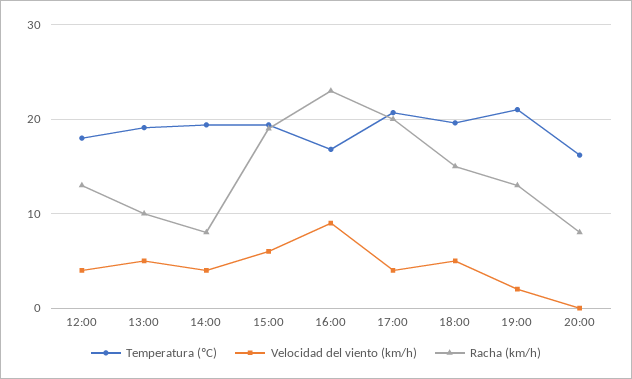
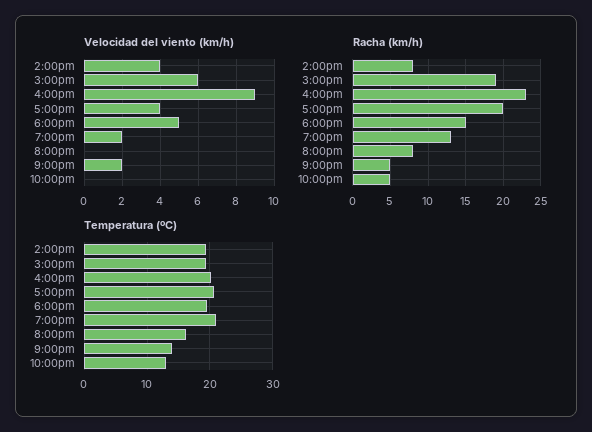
Temperatura (ºC), 12:00: 18 -> none
Velocidad del viento (km/h), 12:00: 4 -> none
Racha (km/h), 12:00: 13 -> none
Temperatura (ºC), 13:00: 19 -> none
Velocidad del viento (km/h), 13:00: 5 -> none
Racha (km/h), 13:00: 10 -> none
Temperatura (ºC), 16:00: 17 -> 20
Velocidad del viento (km/h), 9:00pm: none -> 2
Velocidad del viento (km/h), 10:00pm: none -> 0
Racha (km/h), 9:00pm: none -> 5
Racha (km/h), 10:00pm: none -> 5
Temperatura (ºC), 9:00pm: none -> 14
Temperatura (ºC), 10:00pm: none -> 13

